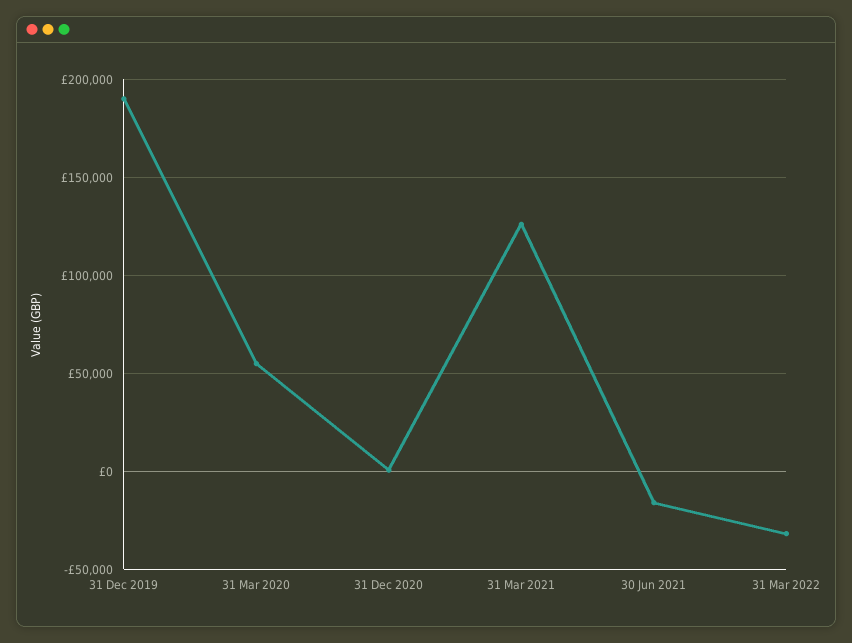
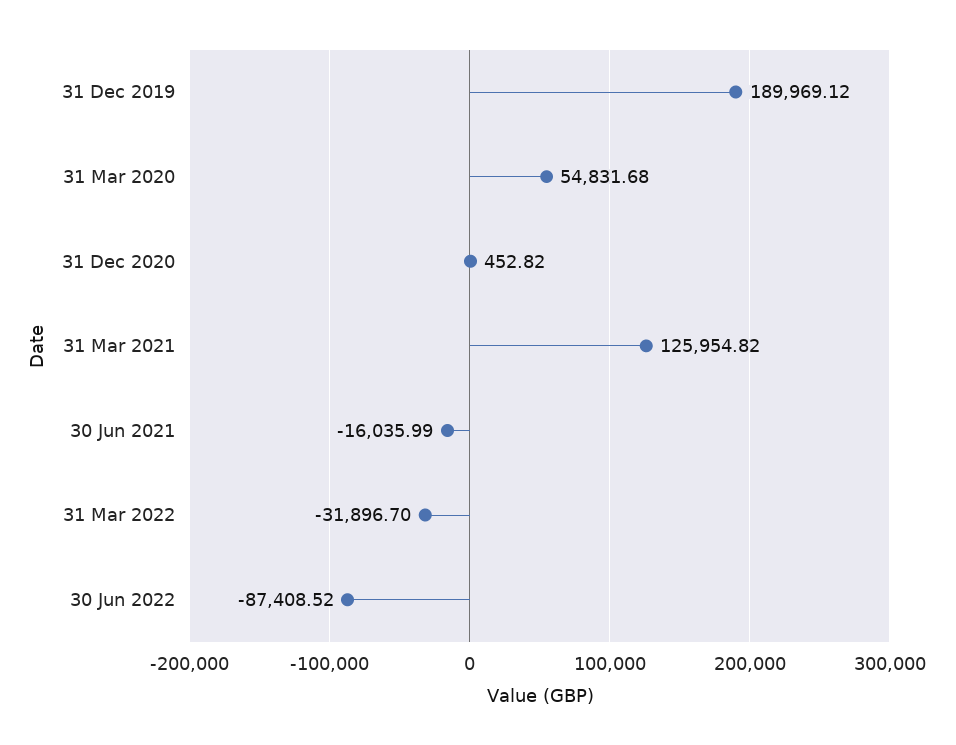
30 Jun 2022: none -> -87408.52

